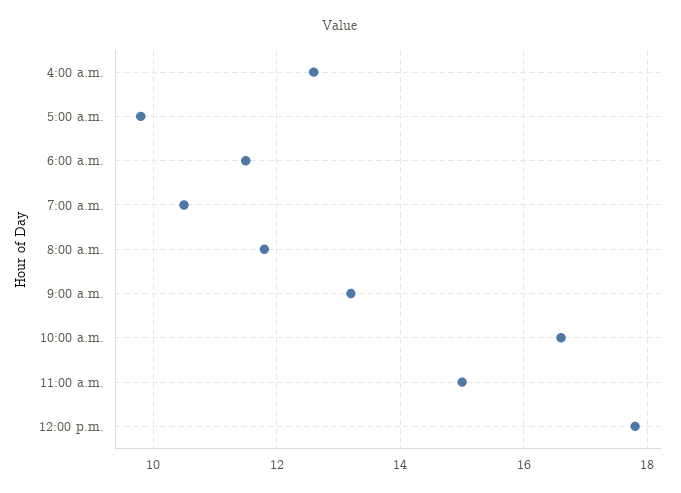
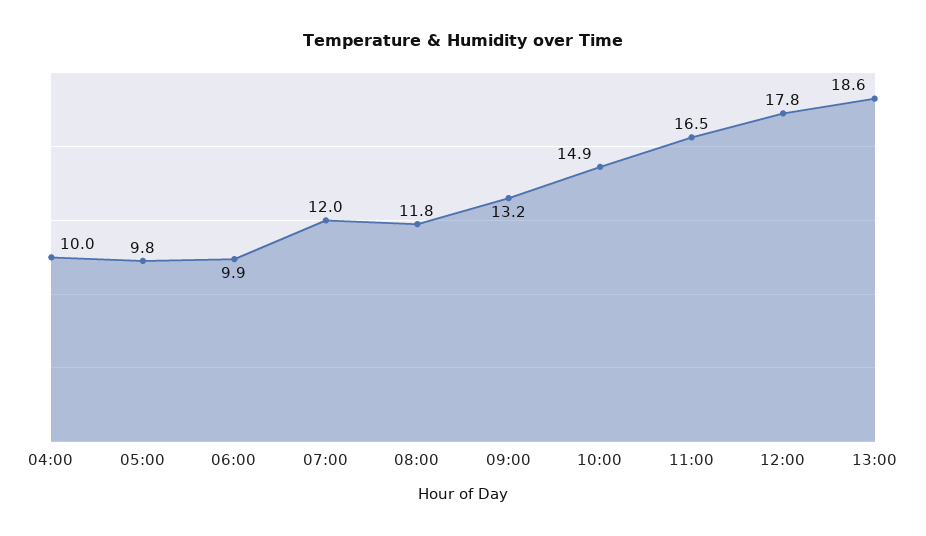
4:00 a.m.: 12.5 -> 10
6:00 a.m.: 11.5 -> 9.9
7:00 a.m.: 10.5 -> 12
10:00 a.m.: 16.5 -> 14.9
11:00 a.m.: 15 -> 16.5
13:00: none -> 18.6

